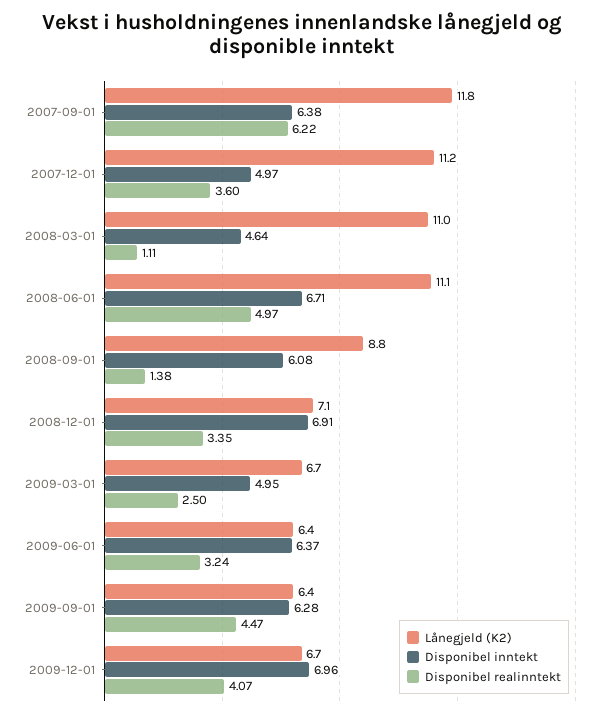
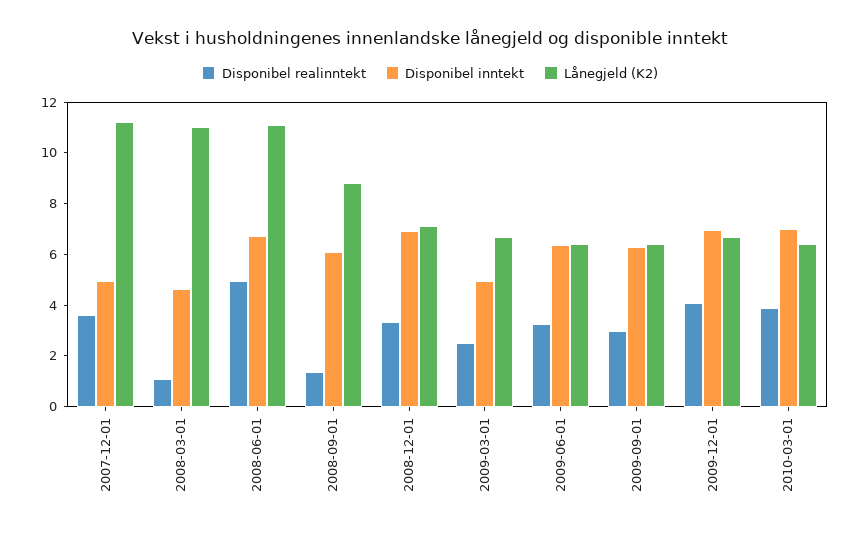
Lånegjeld (K2), 2007-09-01: 11.8 -> none
Disponibel inntekt, 2007-09-01: 6.38 -> none
Disponibel realinntekt, 2007-09-01: 6.22 -> none
Disponibel realinntekt, 2009-09-01: 4.47 -> 3
Disponibel realinntekt, 2010-03-01: none -> 4
Disponibel inntekt, 2010-03-01: none -> 7
Lånegjeld (K2), 2010-03-01: none -> 6.5

